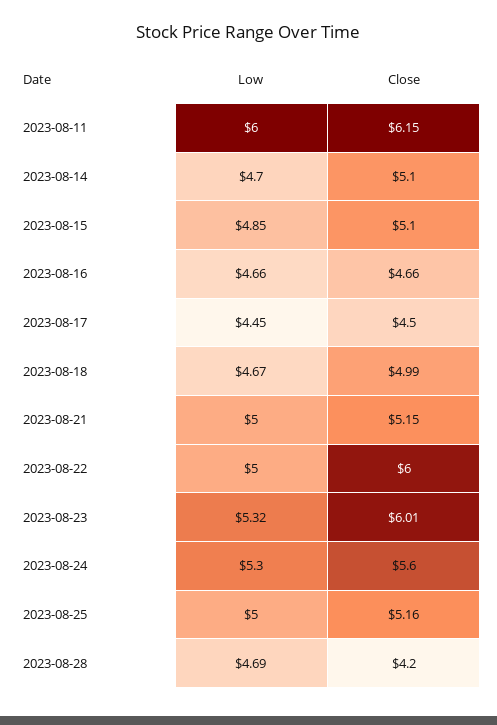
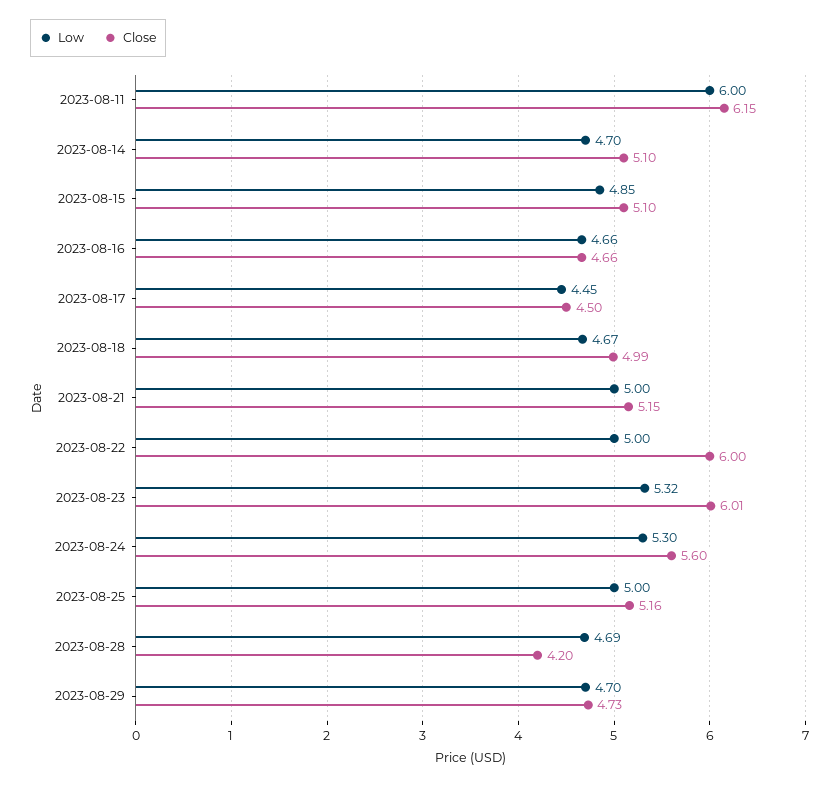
Low, 2023-08-29: none -> 4.7
Close, 2023-08-29: none -> 4.73

